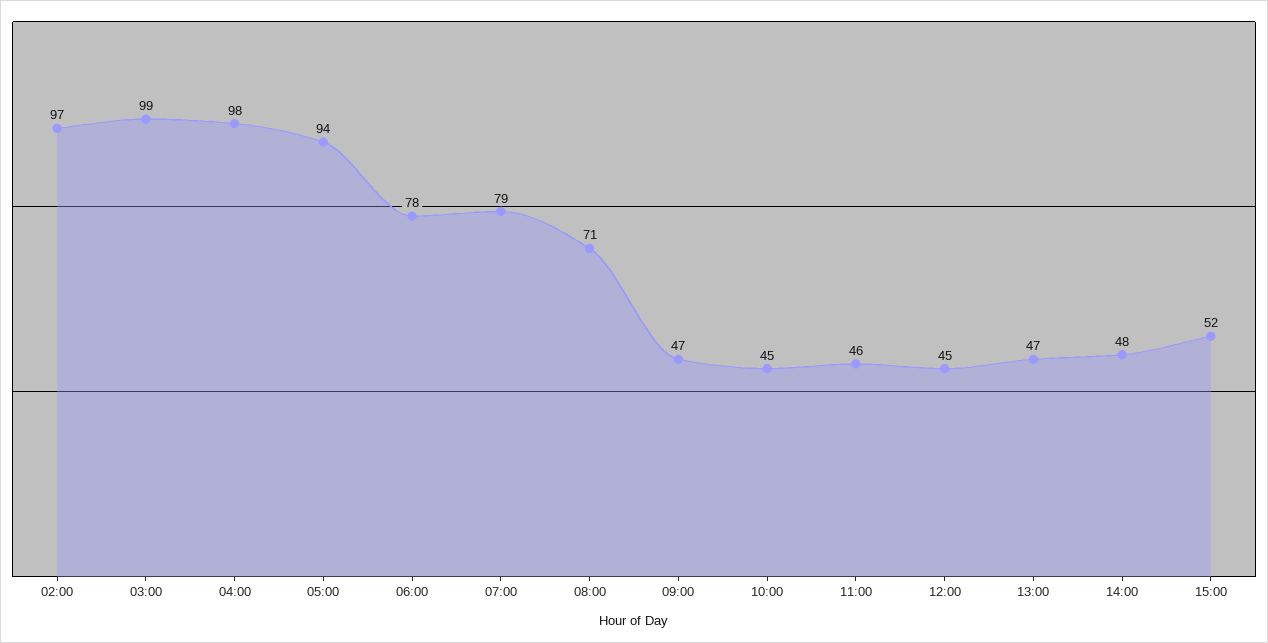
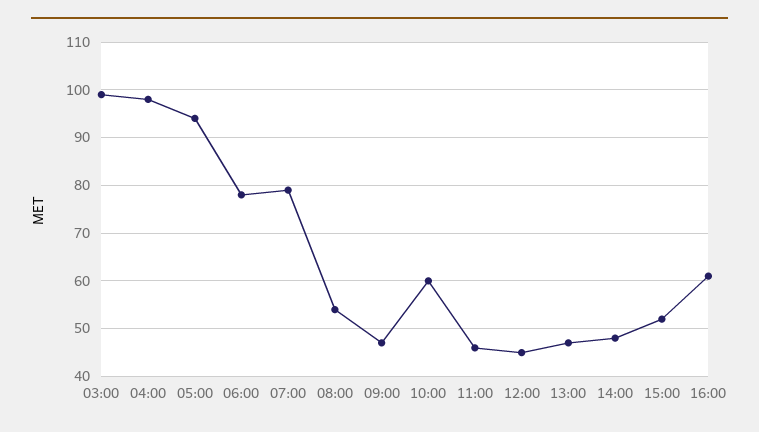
02:00: 97 -> none
08:00: 71 -> 55
10:00: 45 -> 60
16:00: none -> 60

